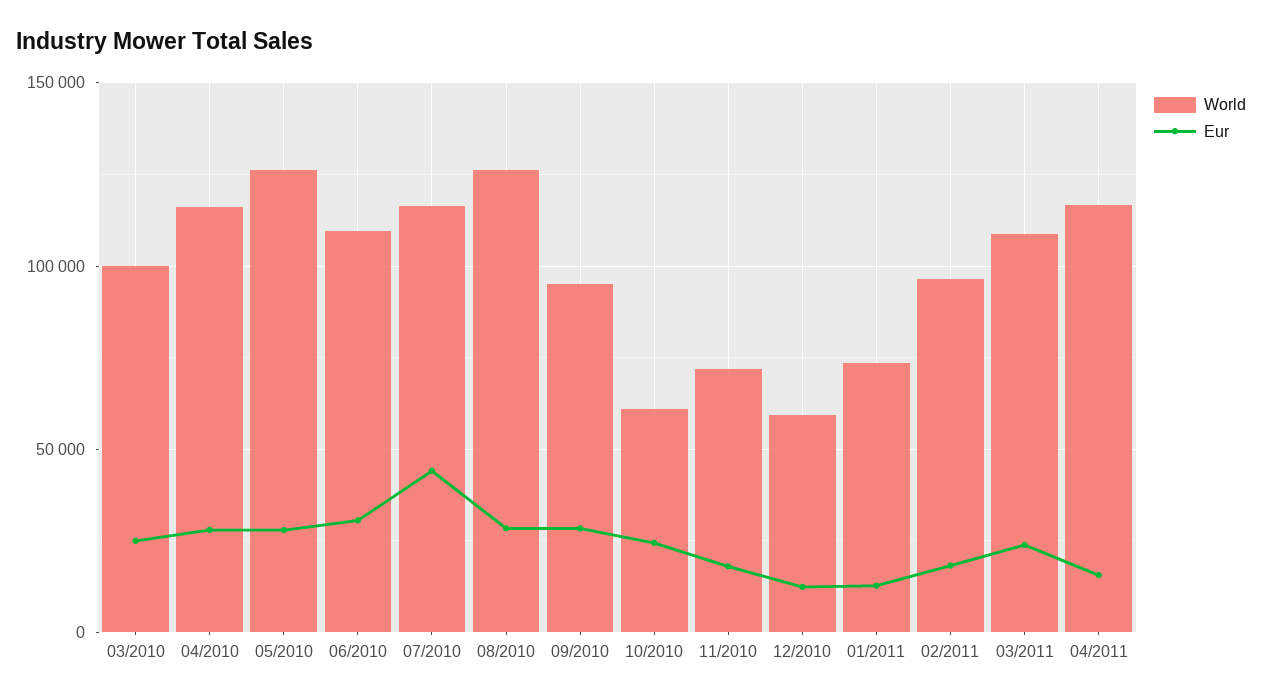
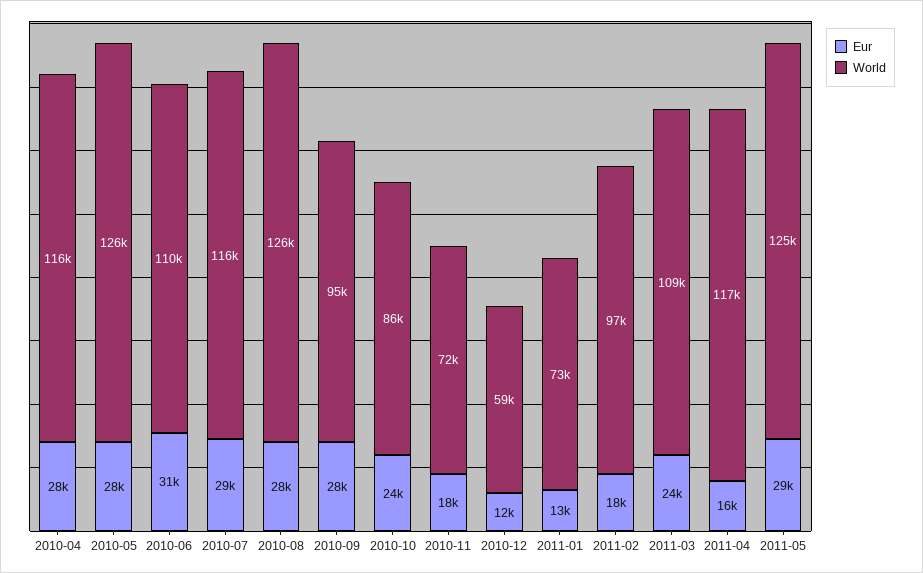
World, 03/2010: 100000 -> none
Eur, 03/2010: 25000 -> none
Eur, 07/2010: 45000 -> 29000
World, 10/2010: 60000 -> 86000
Eur, 2011-05: none -> 29000
World, 2011-05: none -> 125000

